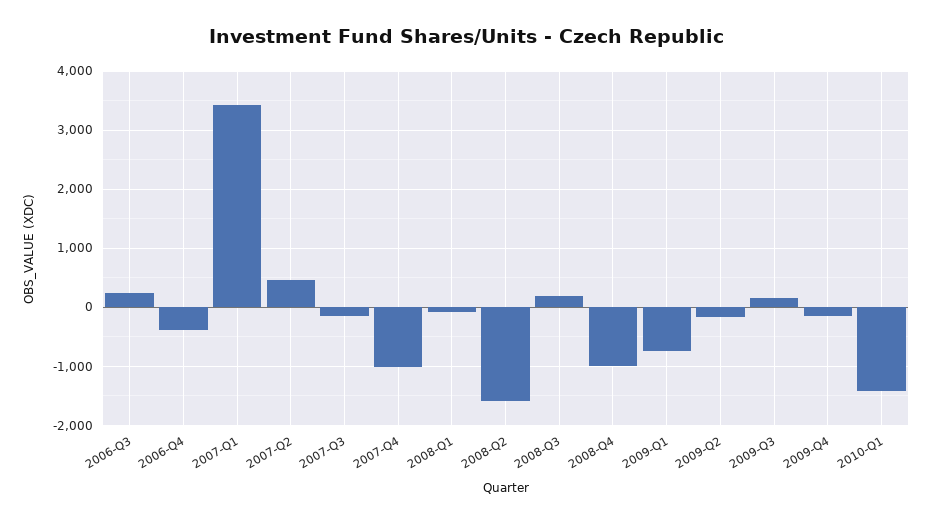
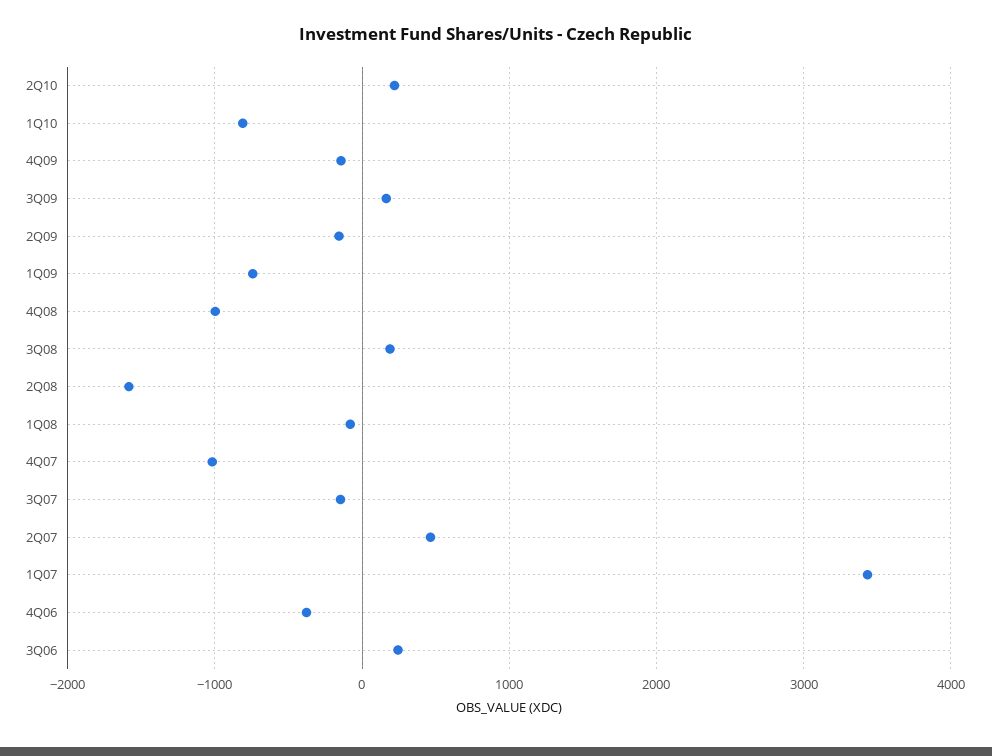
2010-Q1: -1400 -> -800
2Q10: none -> 200

